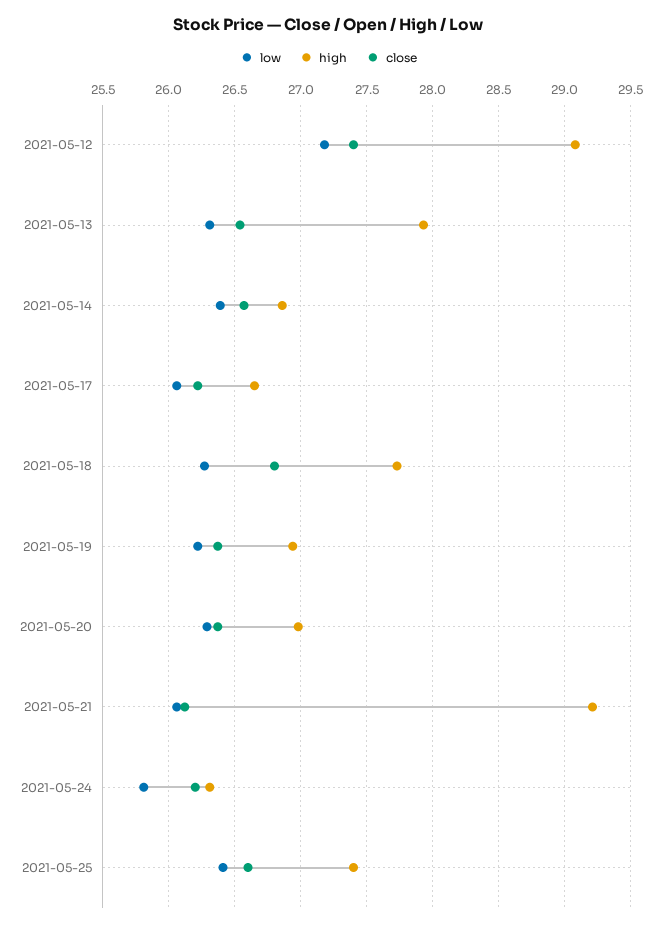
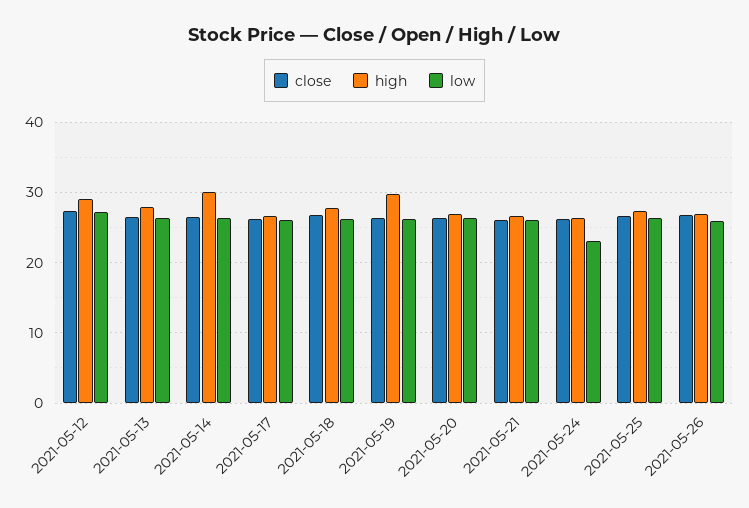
high, 2021-05-14: 26.85 -> 30
high, 2021-05-19: 26.95 -> 30
high, 2021-05-21: 29.2 -> 27
low, 2021-05-24: 25.8 -> 23
close, 2021-05-26: none -> 27
high, 2021-05-26: none -> 27
low, 2021-05-26: none -> 26

